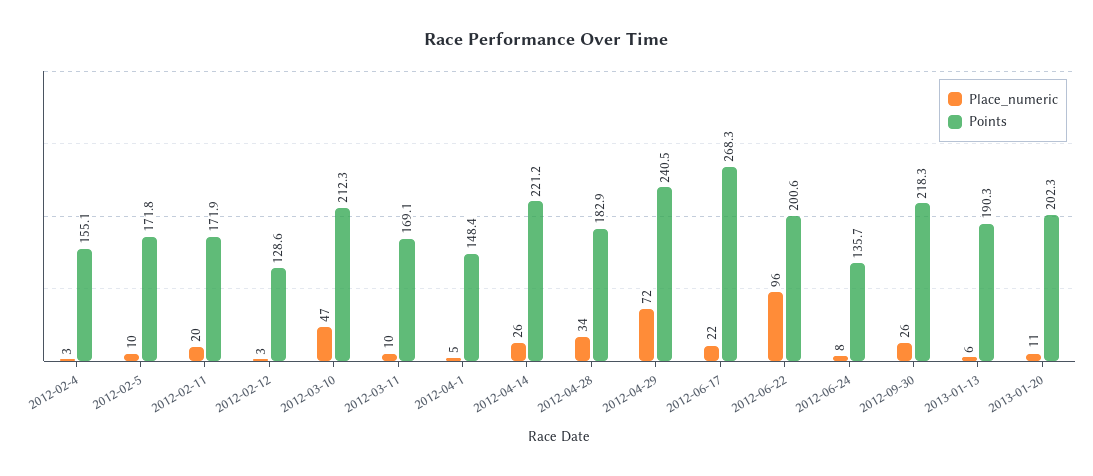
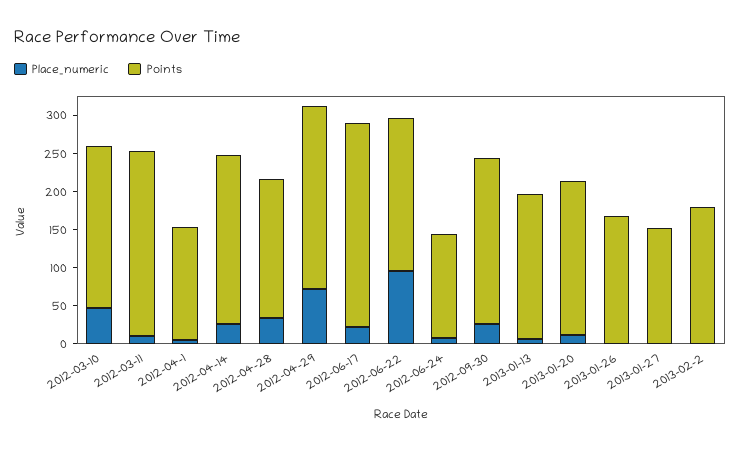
Place_numeric, 2012-02-4: 3 -> none
Points, 2012-02-4: 155.1 -> none
Place_numeric, 2012-02-5: 10 -> none
Points, 2012-02-5: 171.8 -> none
Place_numeric, 2012-02-11: 20 -> none
Points, 2012-02-11: 171.9 -> none
Place_numeric, 2012-02-12: 3 -> none
Points, 2012-02-12: 128.6 -> none
Points, 2012-03-11: 169.1 -> 250
Place_numeric, 2013-01-26: none -> 0
Points, 2013-01-26: none -> 175
Place_numeric, 2013-01-27: none -> 0
Points, 2013-01-27: none -> 150
Place_numeric, 2013-02-2: none -> 0
Points, 2013-02-2: none -> 175

